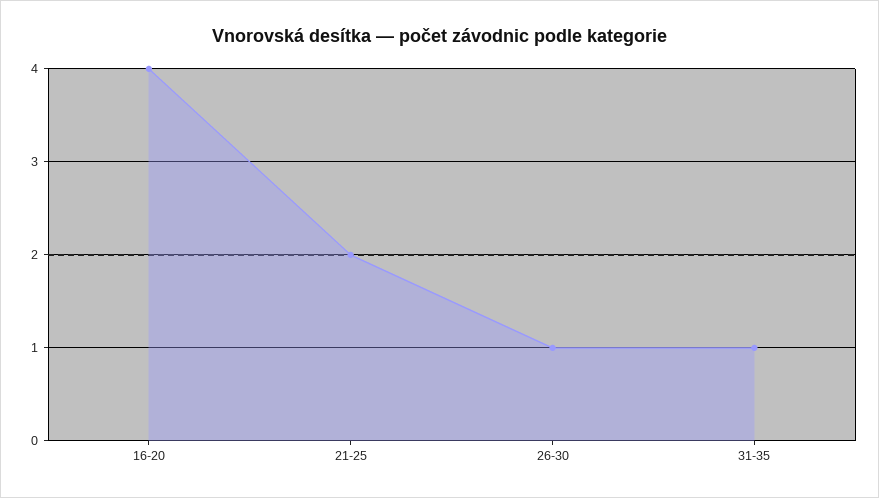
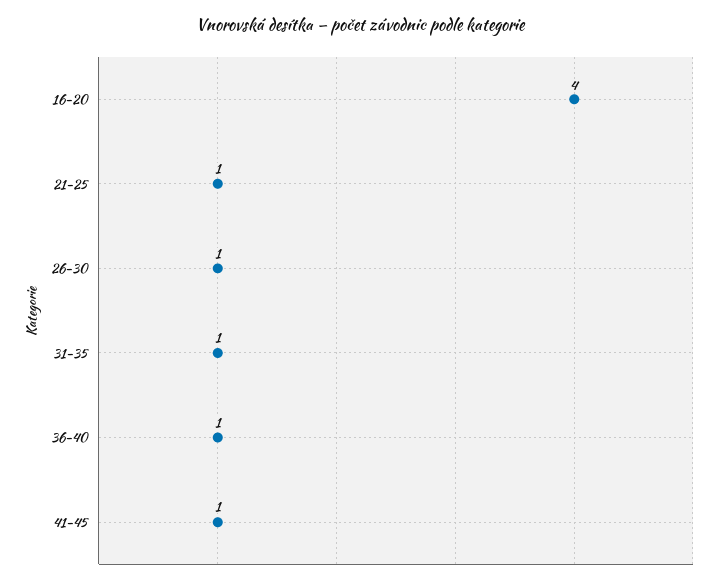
21-25: 2 -> 1
36-40: none -> 1
41-45: none -> 1

